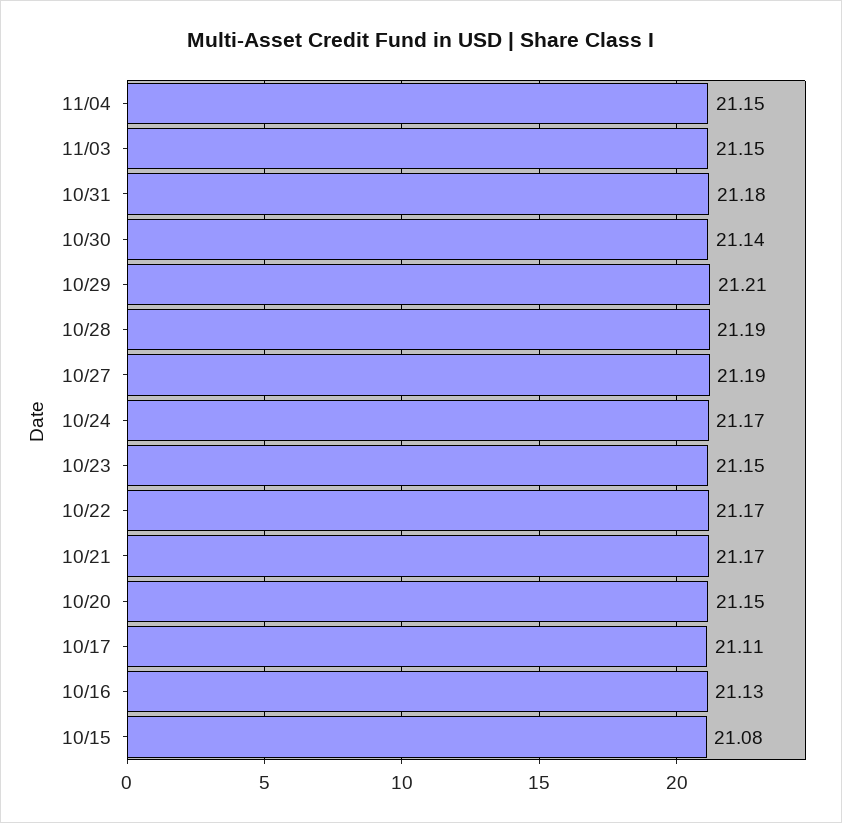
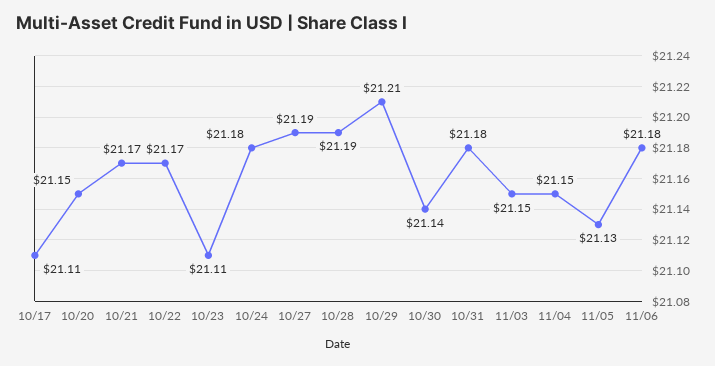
10/24: 21.17 -> 21.18
10/23: 21.15 -> 21.11
10/16: 21.13 -> none
10/15: 21.08 -> none
11/05: none -> 21.13
11/06: none -> 21.18

